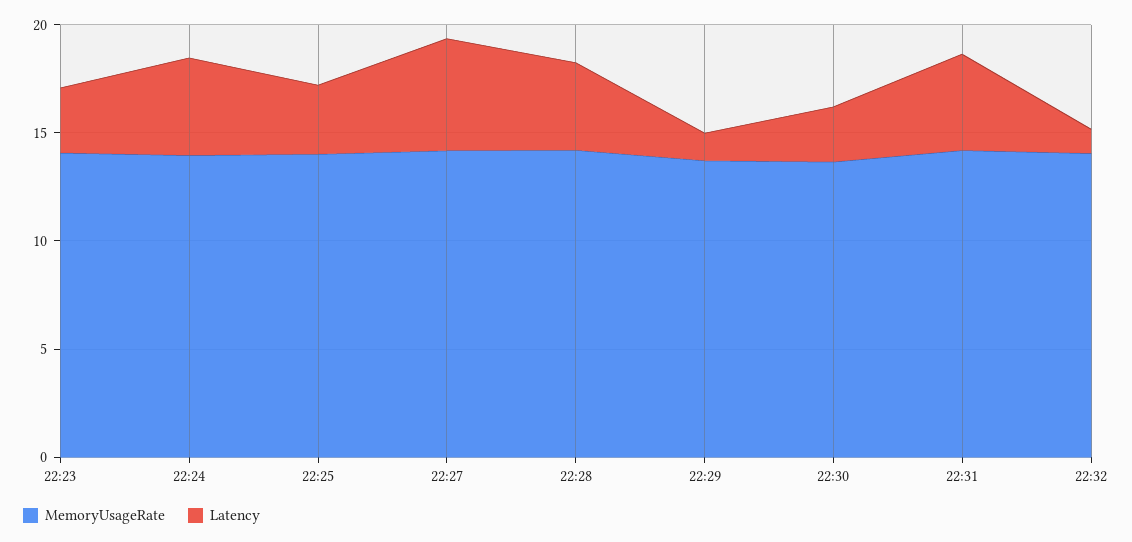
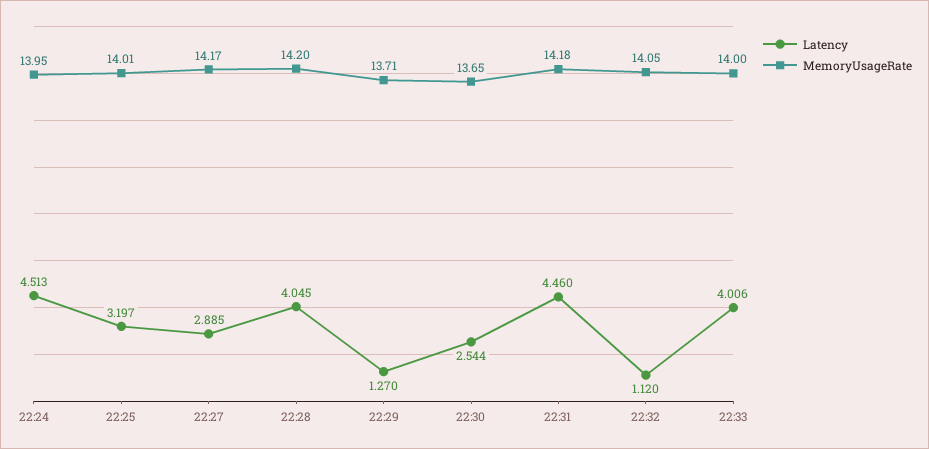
MemoryUsageRate, 22:23: 14 -> none
Latency, 22:23: 3 -> none
Latency, 22:27: 5 -> 2.885
Latency, 22:33: none -> 4.006
MemoryUsageRate, 22:33: none -> 14

